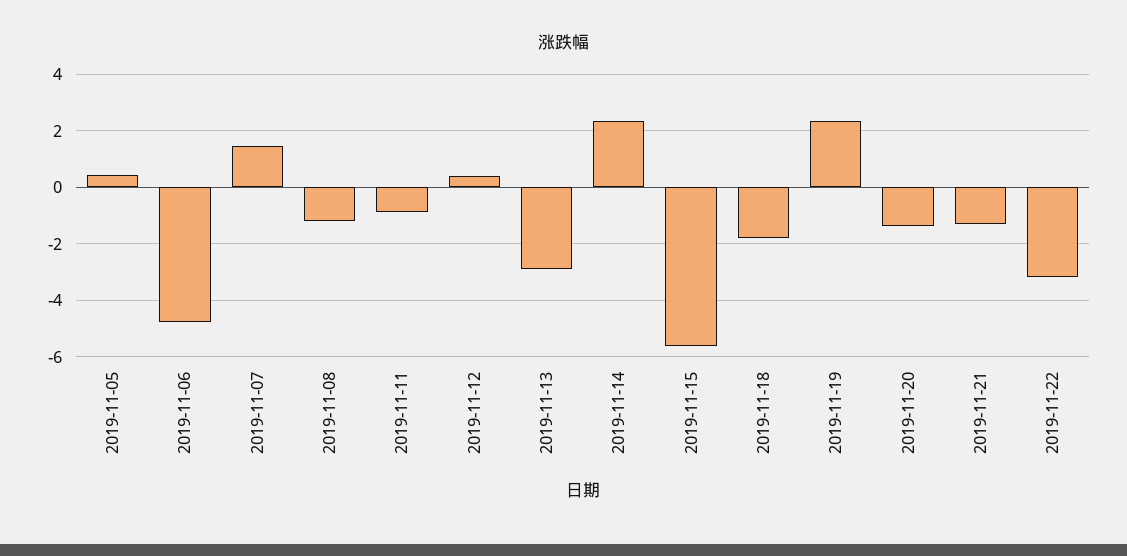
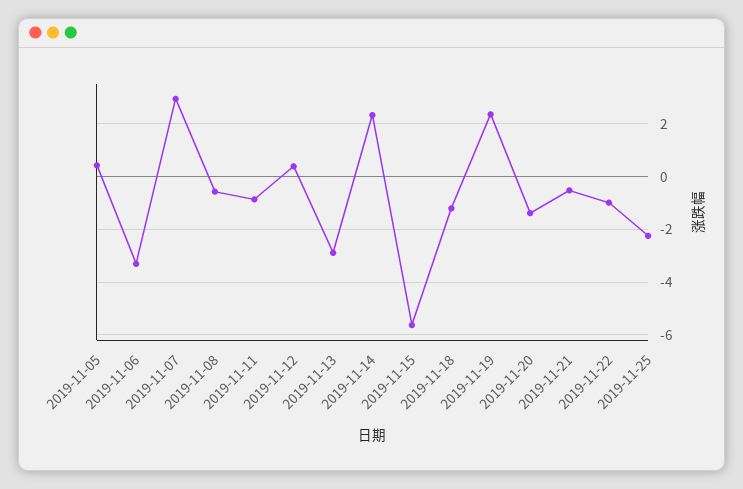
2019-11-06: -4.75 -> -3.25
2019-11-07: 1.5 -> 3
2019-11-08: -1.25 -> -0.5
2019-11-18: -1.75 -> -1.25
2019-11-21: -1.25 -> -0.5
2019-11-22: -3.25 -> -1
2019-11-25: none -> -2.25

